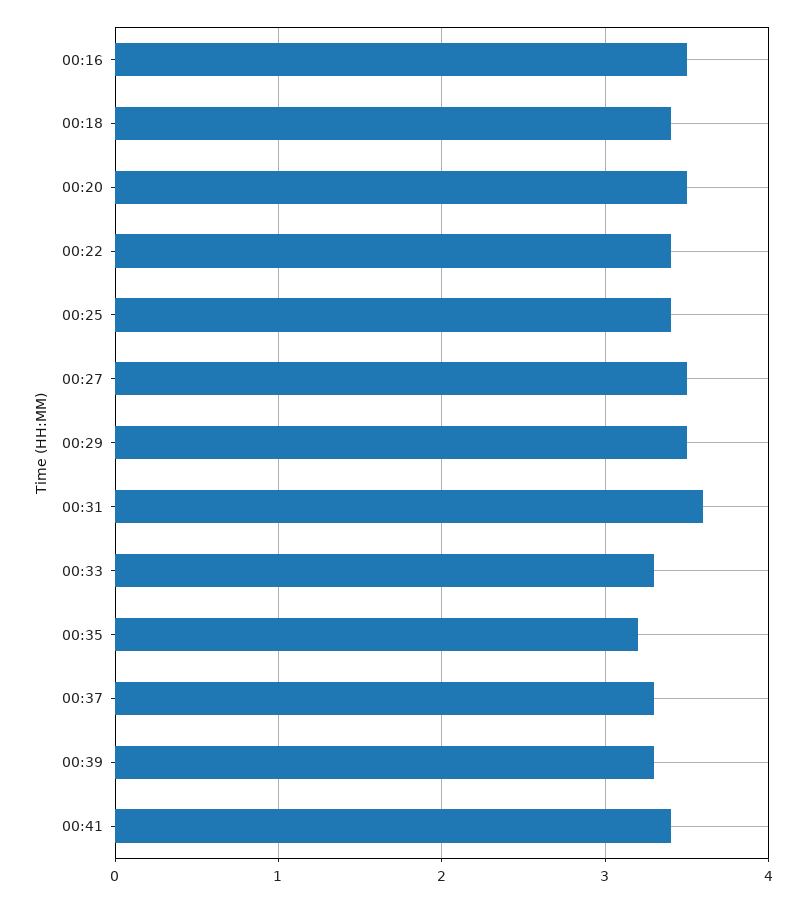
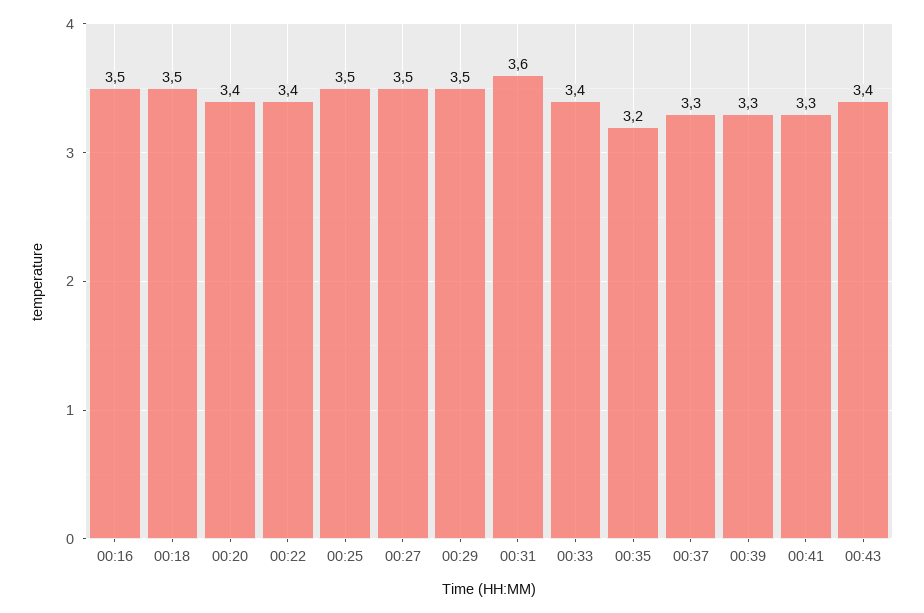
00:18: 3.4 -> 3.5
00:20: 3.5 -> 3.4
00:25: 3.4 -> 3.5
00:33: 3.3 -> 3.4
00:41: 3.4 -> 3.3
00:43: none -> 3.4

